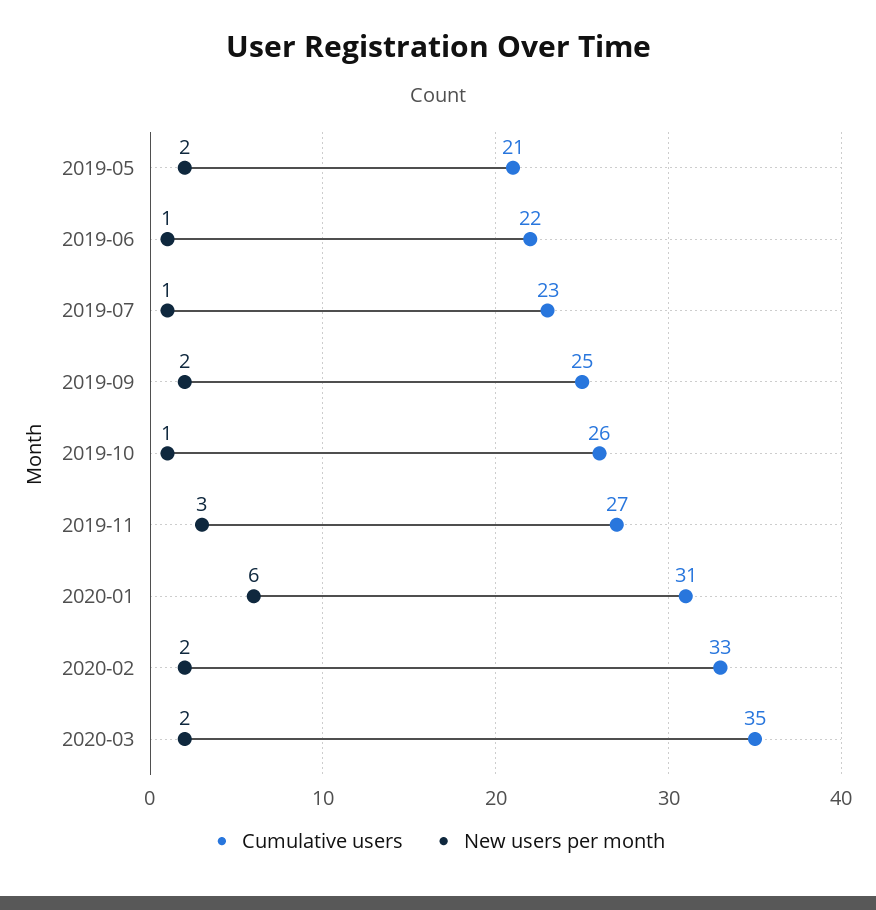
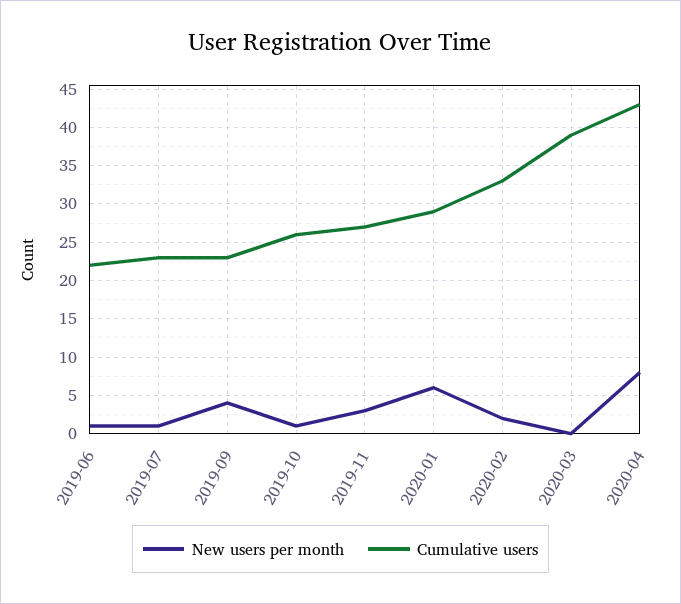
Cumulative users, 2019-05: 21 -> none
New users per month, 2019-05: 2 -> none
Cumulative users, 2019-09: 25 -> 23
New users per month, 2019-09: 2 -> 4
Cumulative users, 2020-01: 31 -> 29
Cumulative users, 2020-03: 35 -> 39
New users per month, 2020-03: 2 -> 0
New users per month, 2020-04: none -> 8
Cumulative users, 2020-04: none -> 43

